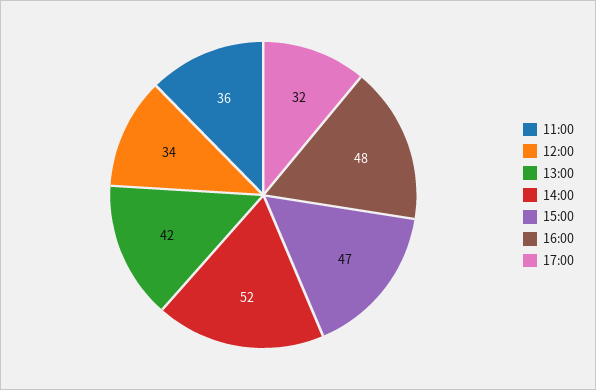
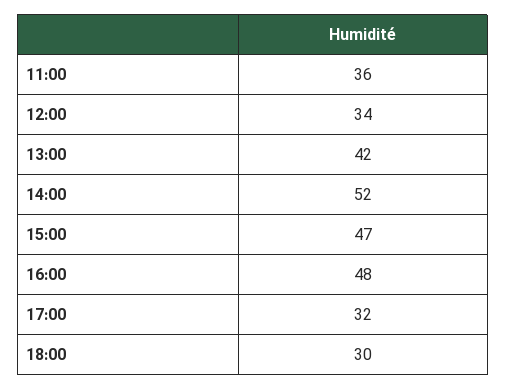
18:00: none -> 30

